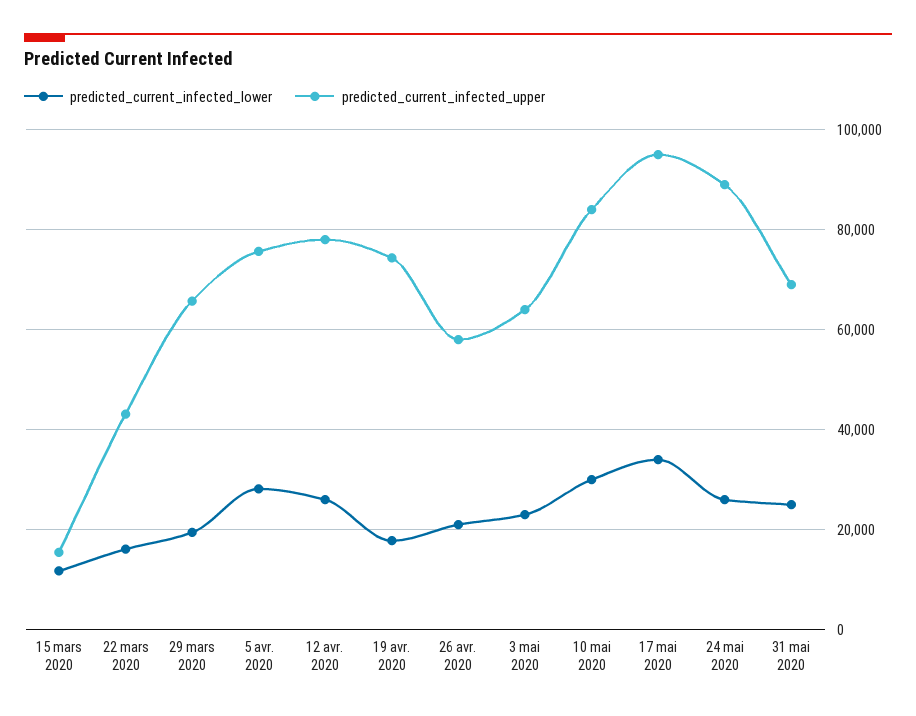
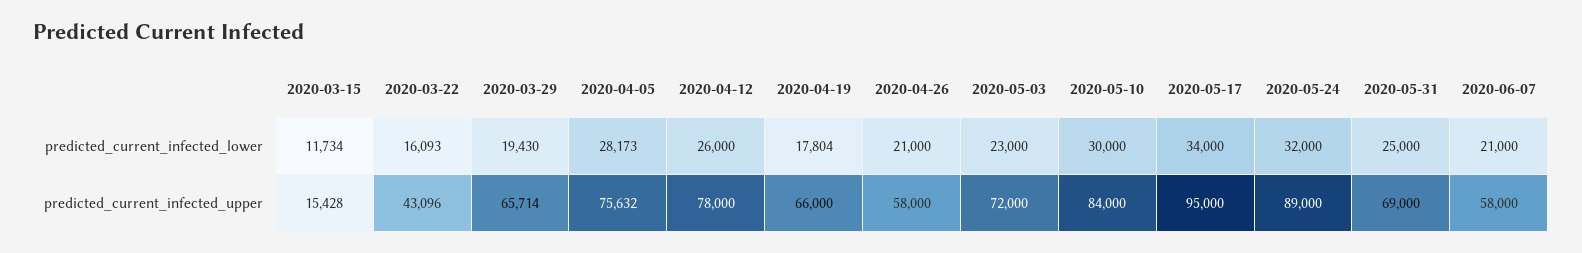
predicted_current_infected_upper, 19 avr. 2020: 74000 -> 66000
predicted_current_infected_upper, 3 mai 2020: 64000 -> 72000
predicted_current_infected_lower, 24 mai 2020: 26000 -> 32000
predicted_current_infected_lower, 2020-06-07: none -> 21000
predicted_current_infected_upper, 2020-06-07: none -> 58000

